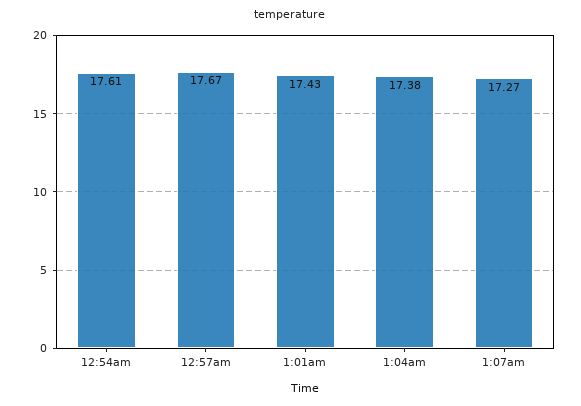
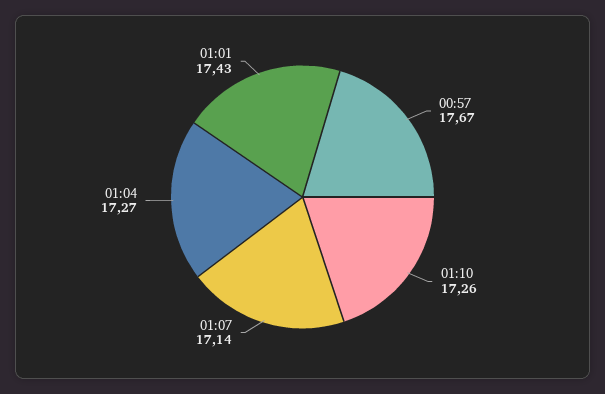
12:54am: 17.61 -> none
1:04am: 17.38 -> 17.27
1:07am: 17.27 -> 17.14
01:10: none -> 17.26

